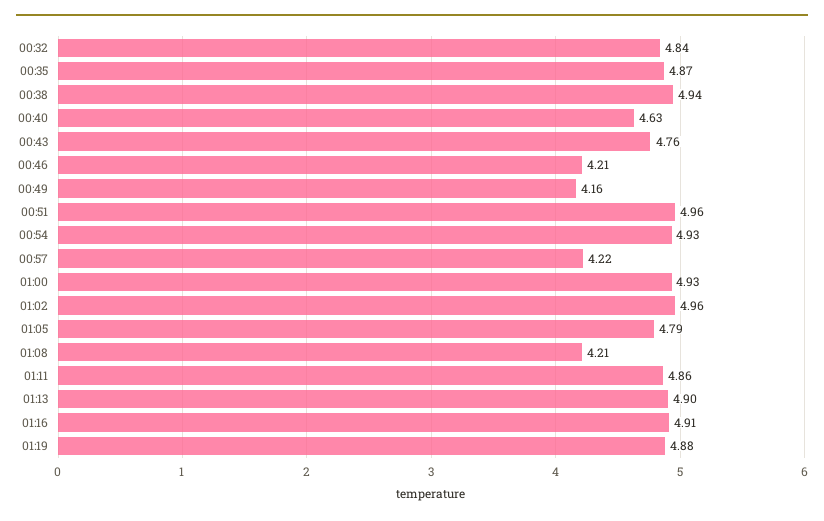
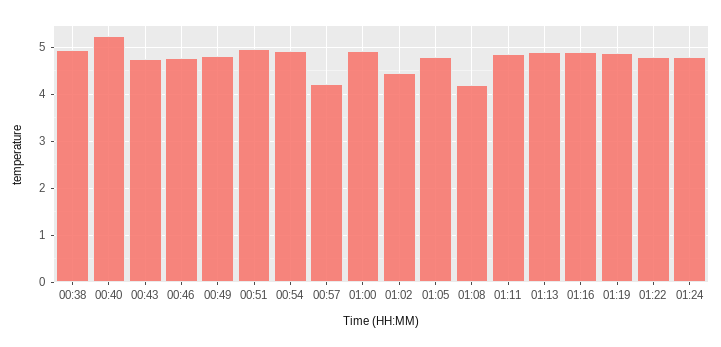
00:32: 4.84 -> none
00:35: 4.87 -> none
00:40: 4.63 -> 5.2
00:46: 4.21 -> 4.8
00:49: 4.16 -> 4.8
01:02: 4.96 -> 4.4
01:22: none -> 4.8
01:24: none -> 4.8

